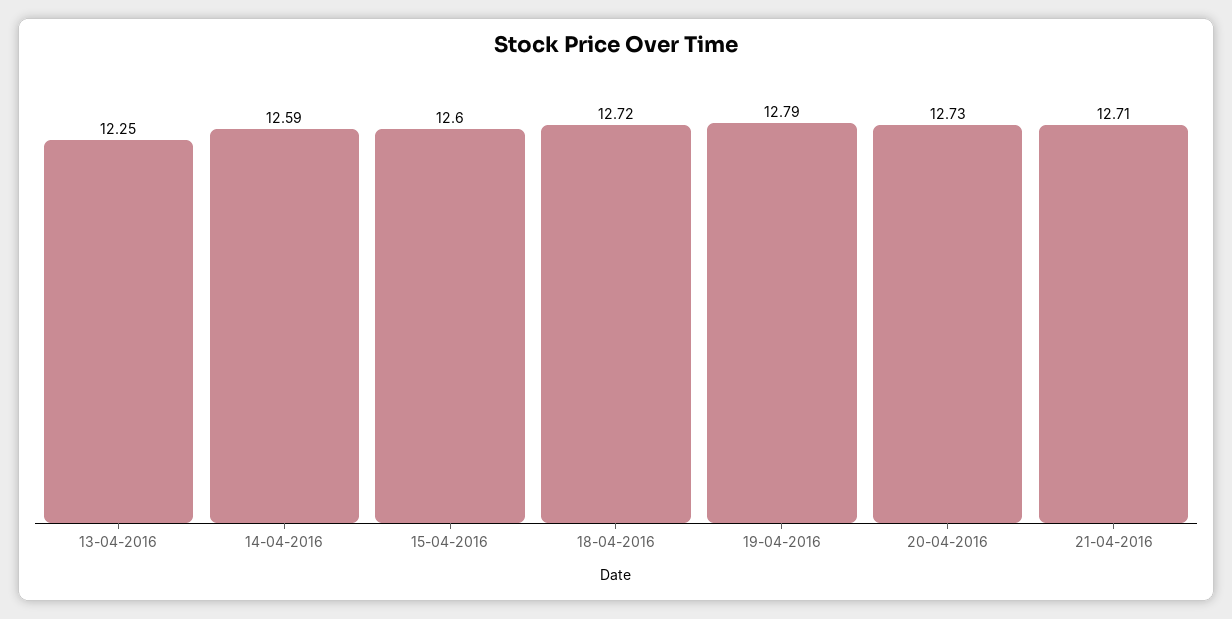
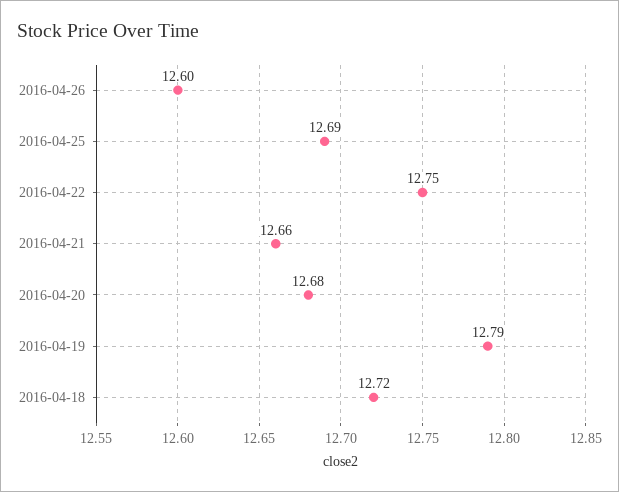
13-04-2016: 12.25 -> none
14-04-2016: 12.59 -> none
15-04-2016: 12.6 -> none
20-04-2016: 12.73 -> 12.68
21-04-2016: 12.71 -> 12.66
2016-04-26: none -> 12.6
2016-04-25: none -> 12.69
2016-04-22: none -> 12.75

